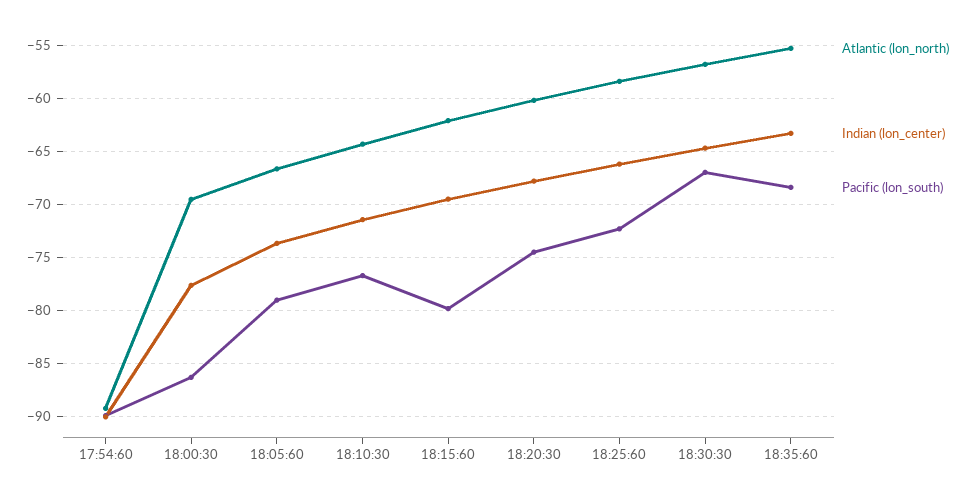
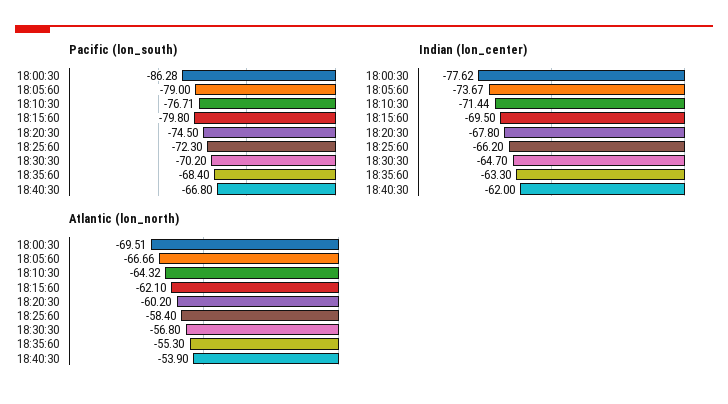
Atlantic (lon_north), 17:54:60: -89 -> none
Indian (lon_center), 17:54:60: -90 -> none
Pacific (lon_south), 17:54:60: -90 -> none
Pacific (lon_south), 18:30:30: -67 -> -70.2
Pacific (lon_south), 18:40:30: none -> -66.8
Indian (lon_center), 18:40:30: none -> -62
Atlantic (lon_north), 18:40:30: none -> -53.9

